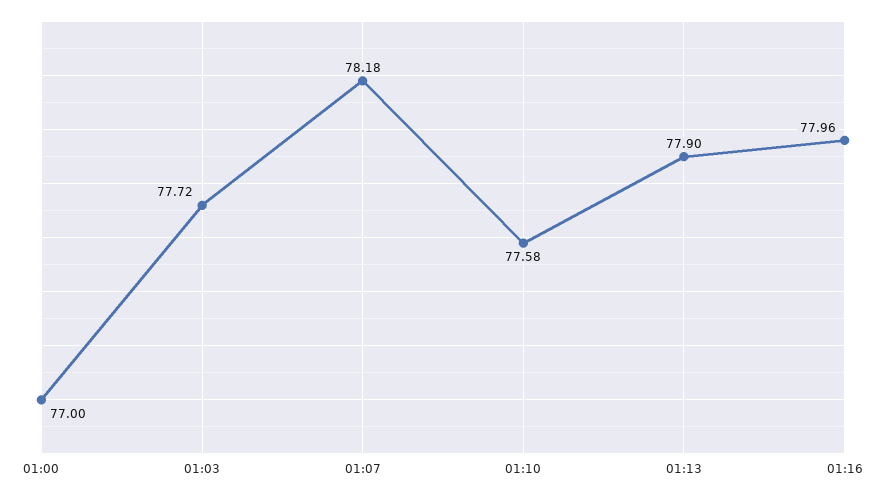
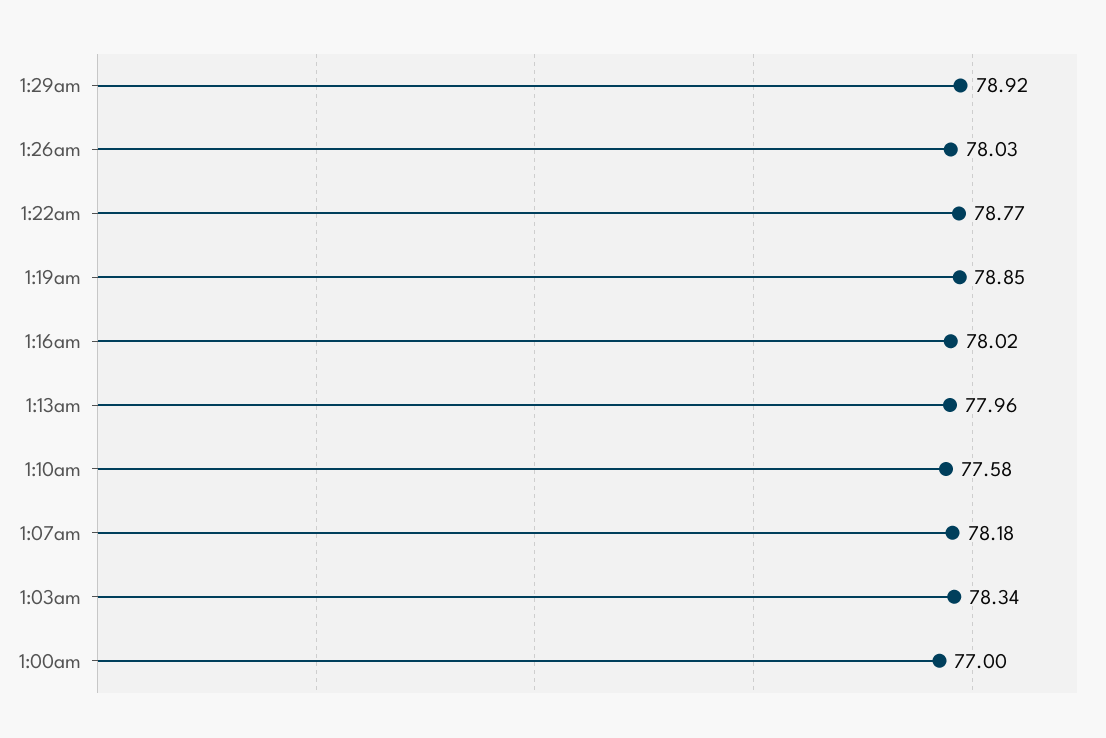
01:03: 77.72 -> 78.34
01:13: 77.9 -> 77.96
01:16: 77.96 -> 78.02
1:29am: none -> 78.92
1:26am: none -> 78.03
1:22am: none -> 78.77
1:19am: none -> 78.85

